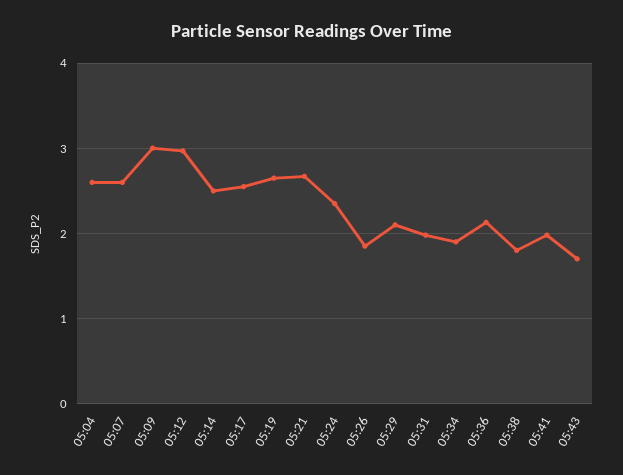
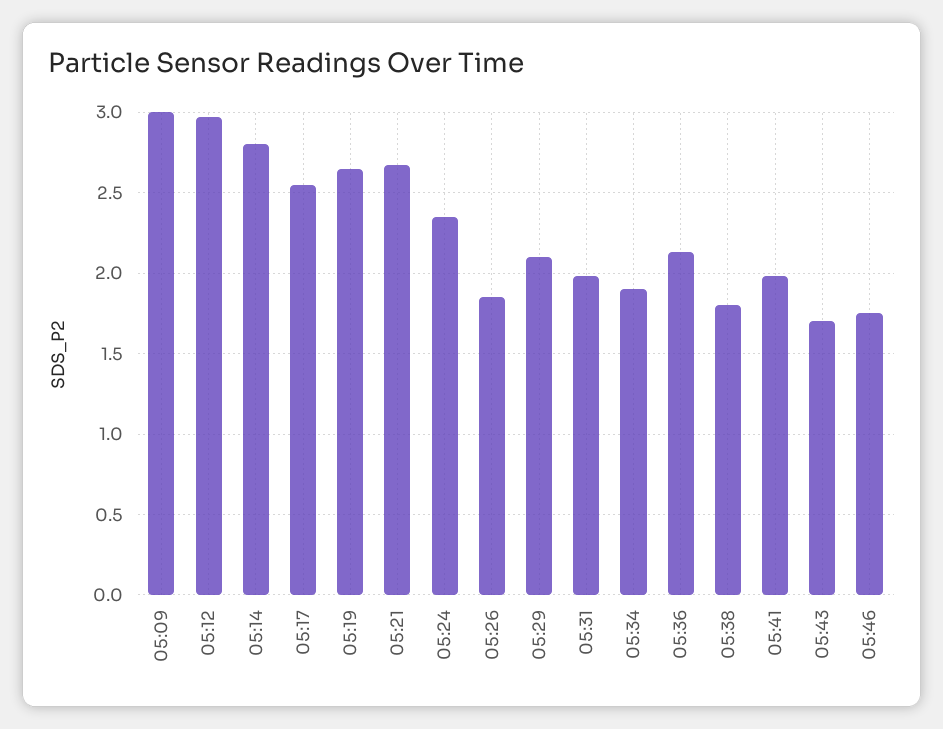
05:04: 2.6 -> none
05:07: 2.6 -> none
05:14: 2.5 -> 2.8
05:46: none -> 1.75

